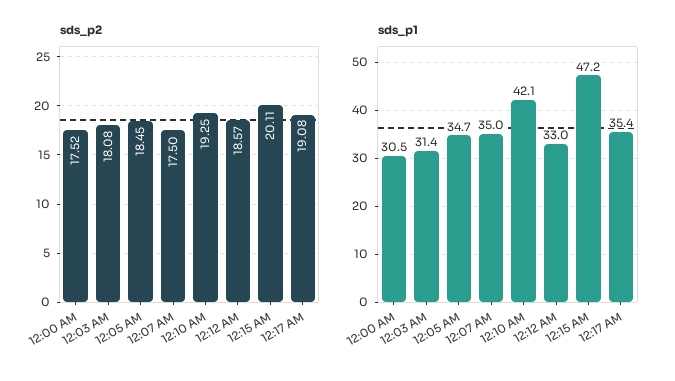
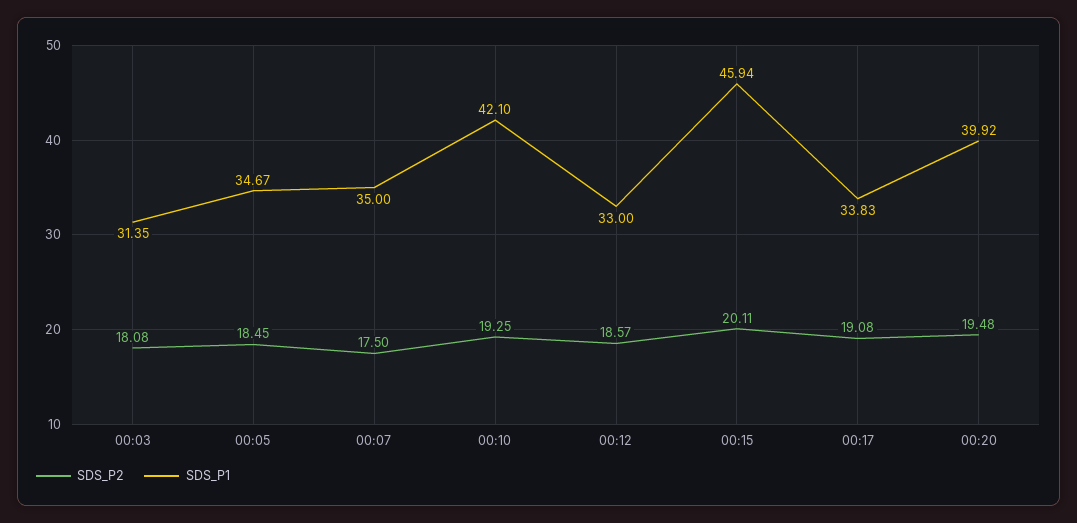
sds_p2, 12:00 AM: 17.52 -> none
sds_p1, 12:00 AM: 30.5 -> none
sds_p1, 12:15 AM: 47.2 -> 45.94
sds_p1, 12:17 AM: 35.4 -> 33.83
sds_p2, 00:20: none -> 19.48
sds_p1, 00:20: none -> 39.92

